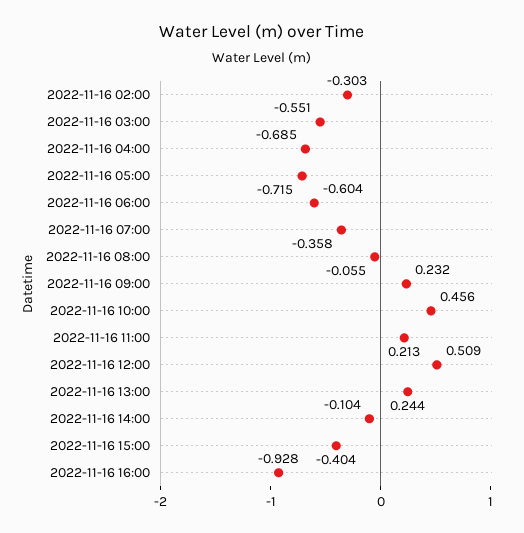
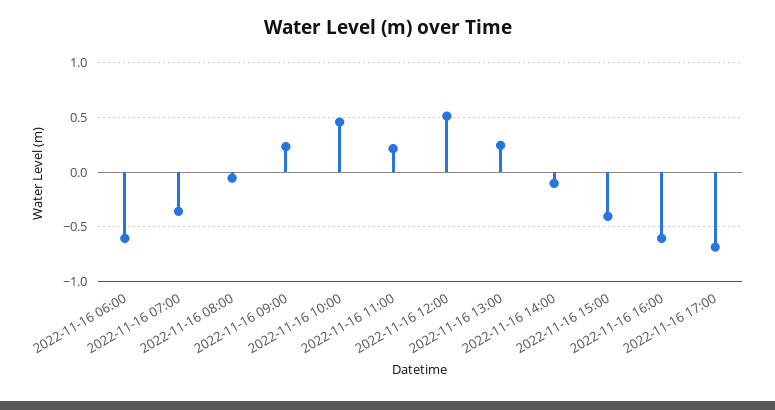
2022-11-16 02:00: -0.303 -> none
2022-11-16 03:00: -0.551 -> none
2022-11-16 04:00: -0.685 -> none
2022-11-16 05:00: -0.715 -> none
2022-11-16 16:00: -0.928 -> -0.6
2022-11-16 17:00: none -> -0.7

